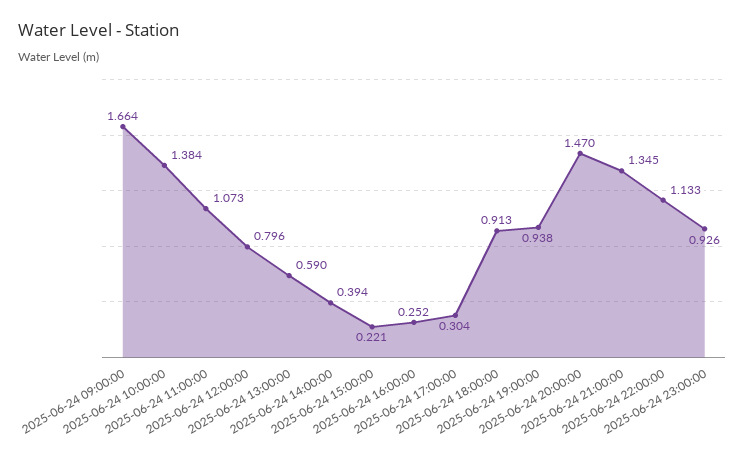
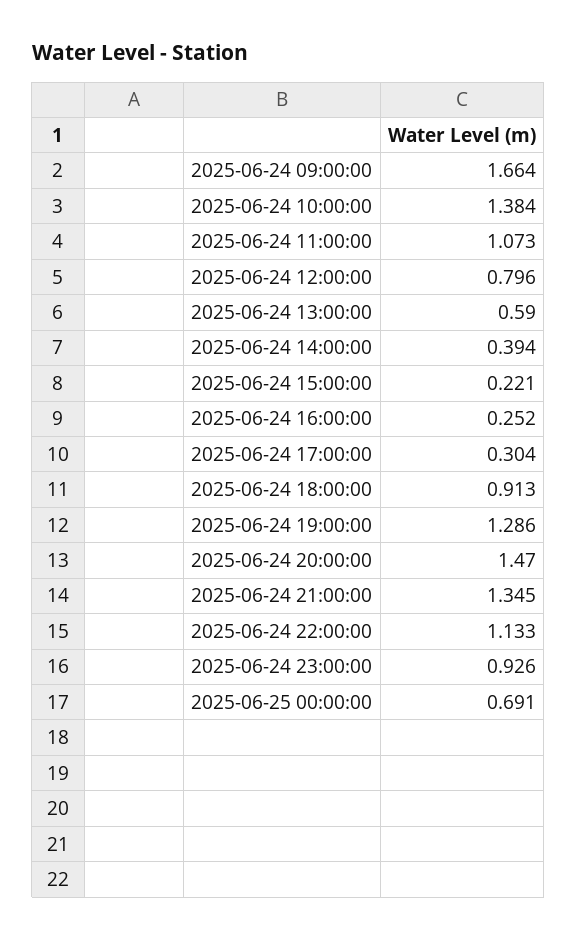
2025-06-24 19:00:00: 0.938 -> 1.286
2025-06-25 00:00:00: none -> 0.691

